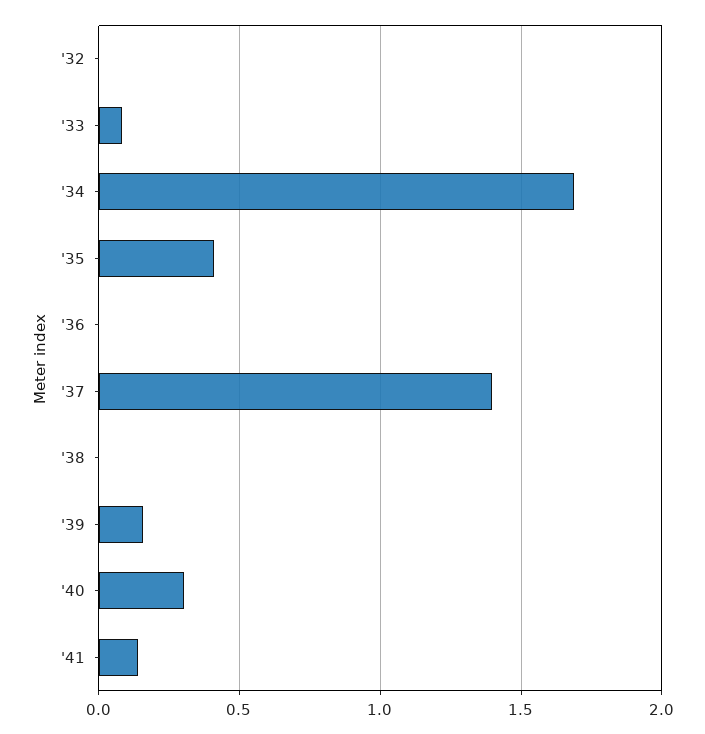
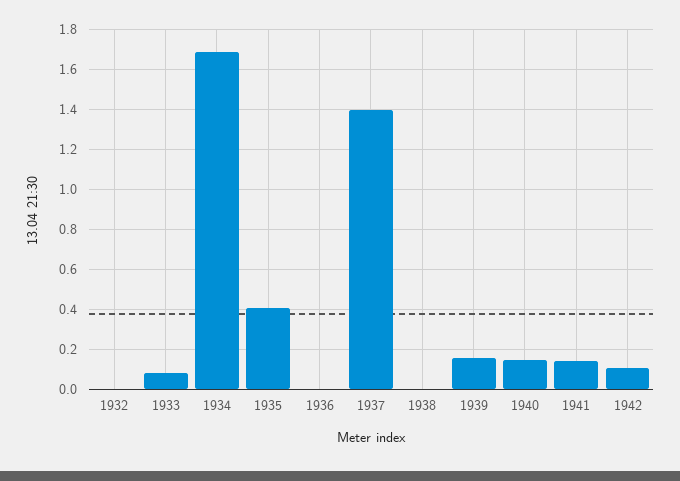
'40: 0.3 -> 0.15
1942: none -> 0.1

